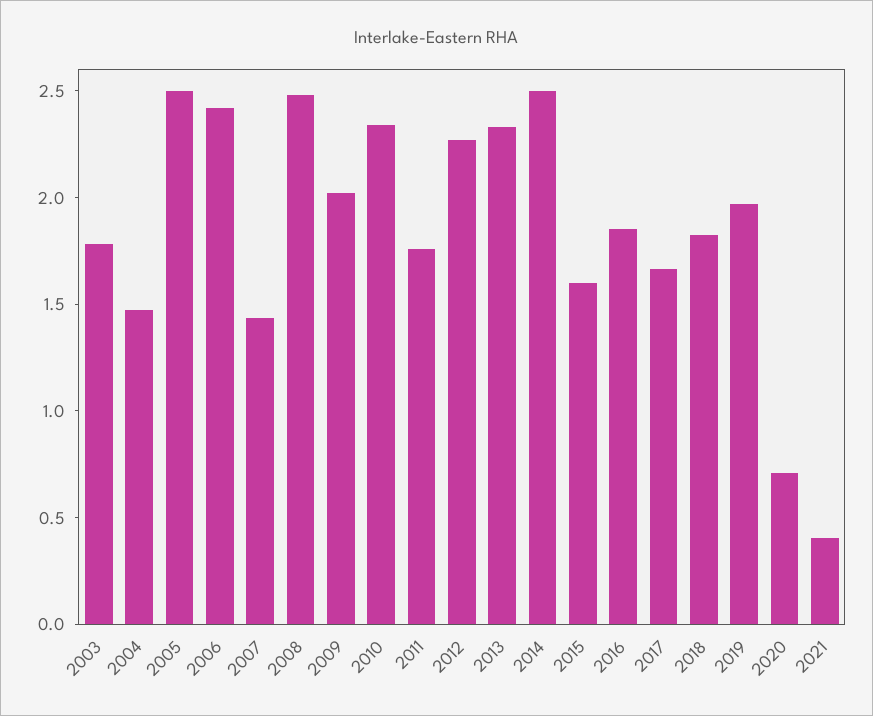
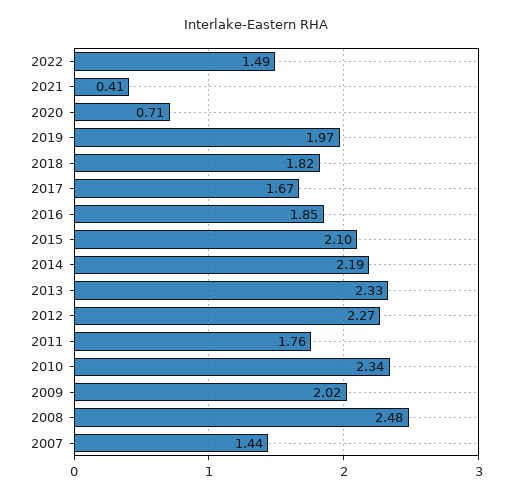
2003: 1.8 -> none
2004: 1.5 -> none
2005: 2.5 -> none
2006: 2.4 -> none
2014: 2.5 -> 2.19
2015: 1.6 -> 2.1
2022: none -> 1.49

